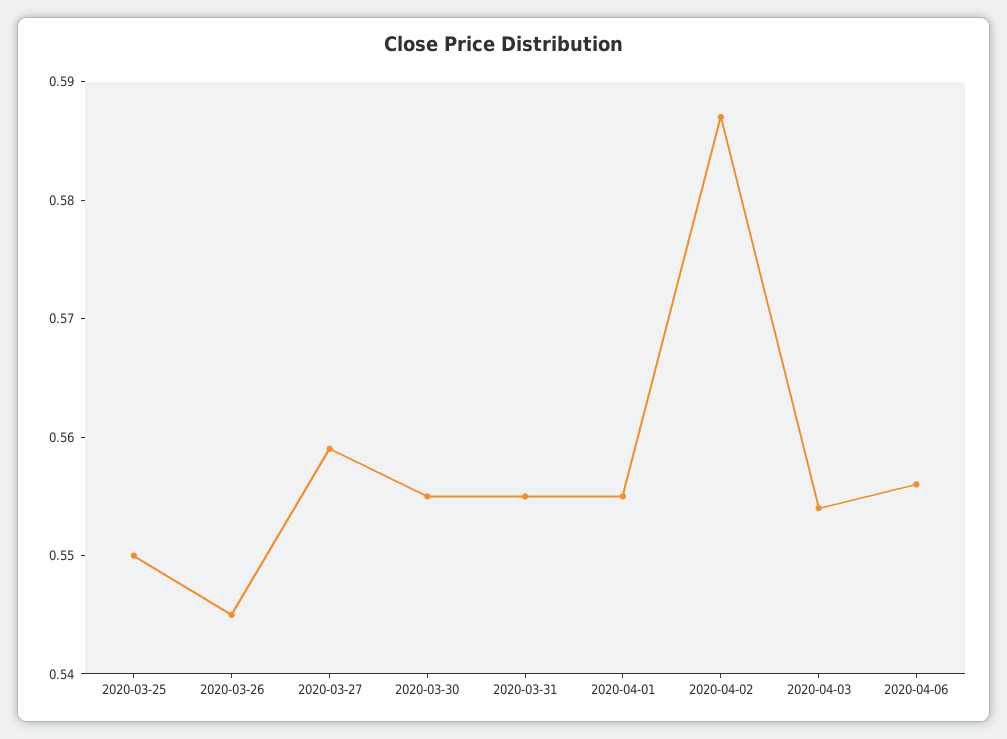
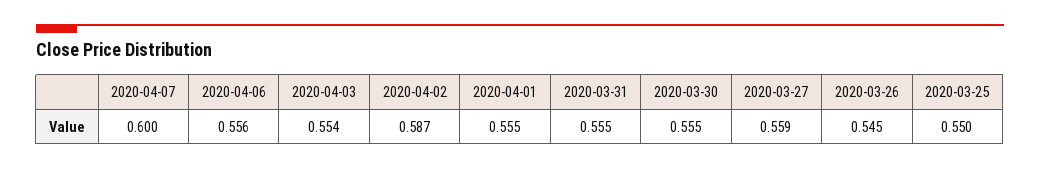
2020-04-07: none -> 0.6

